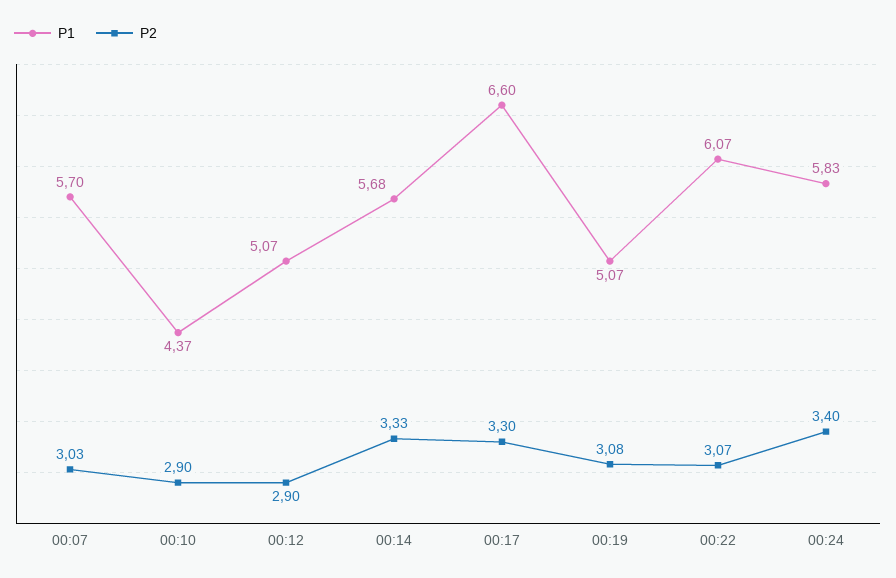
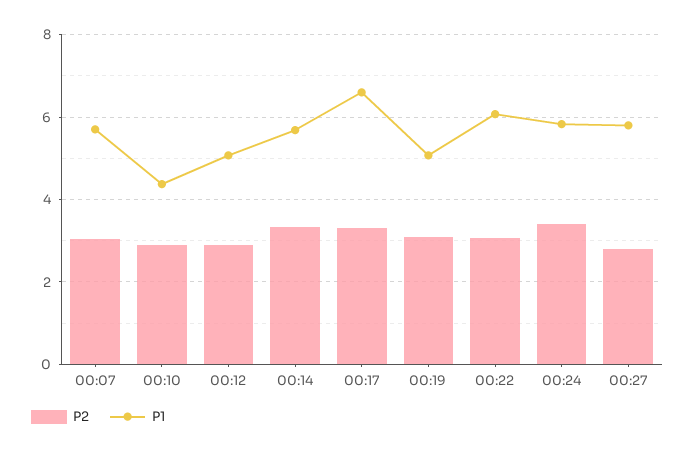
P2, 00:27: none -> 2.8
P1, 00:27: none -> 5.8

